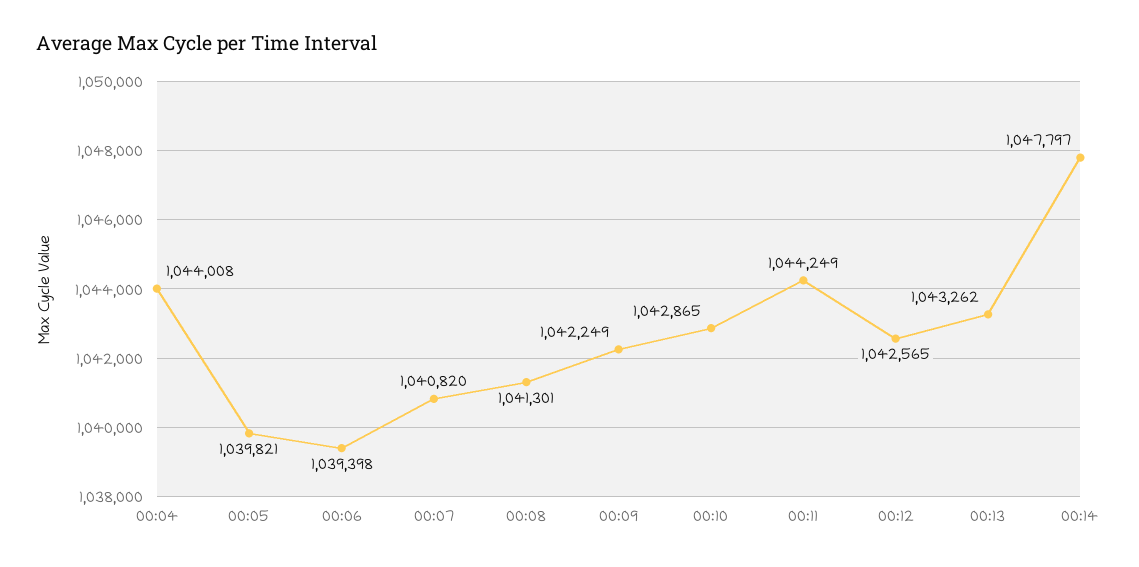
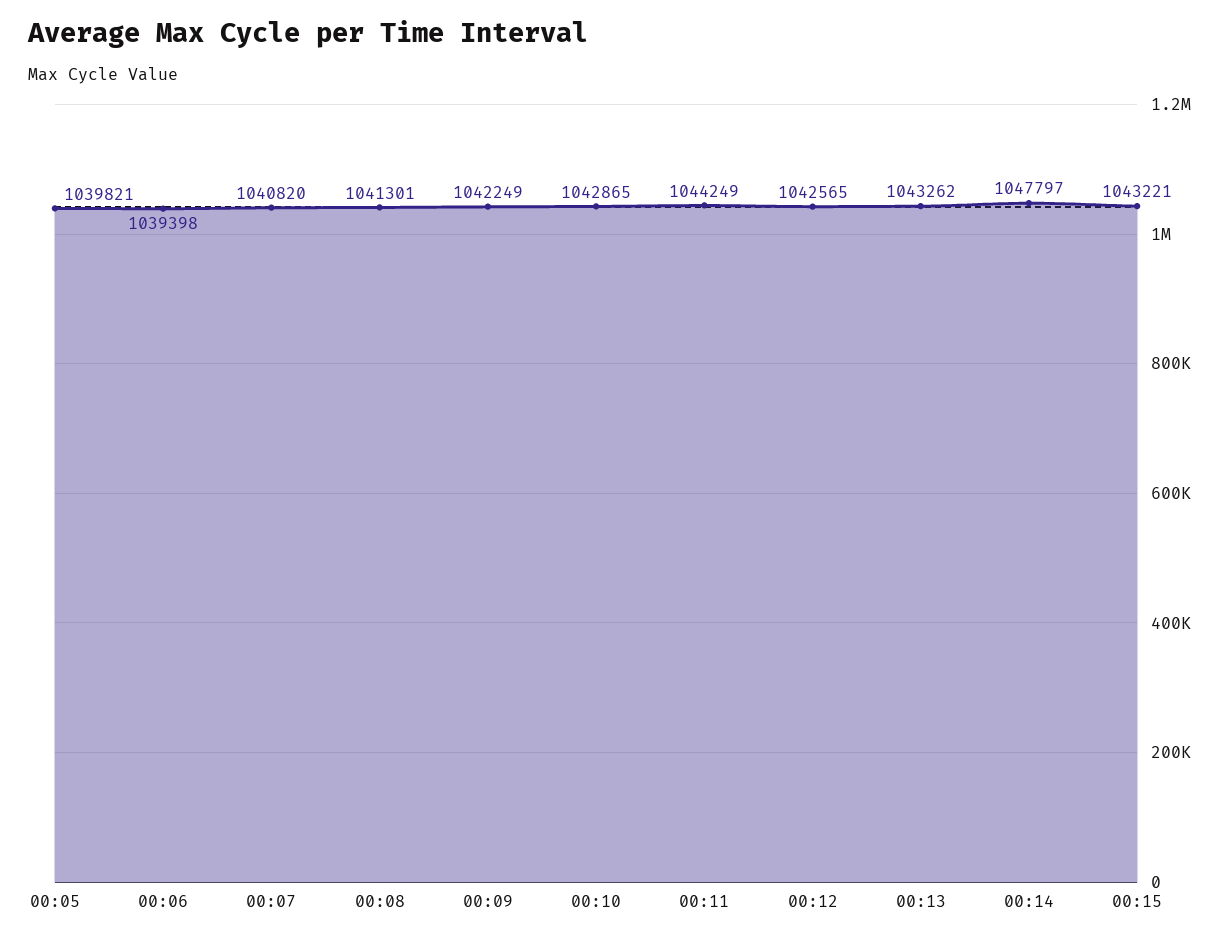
00:04: 1044008 -> none
00:15: none -> 1043221

